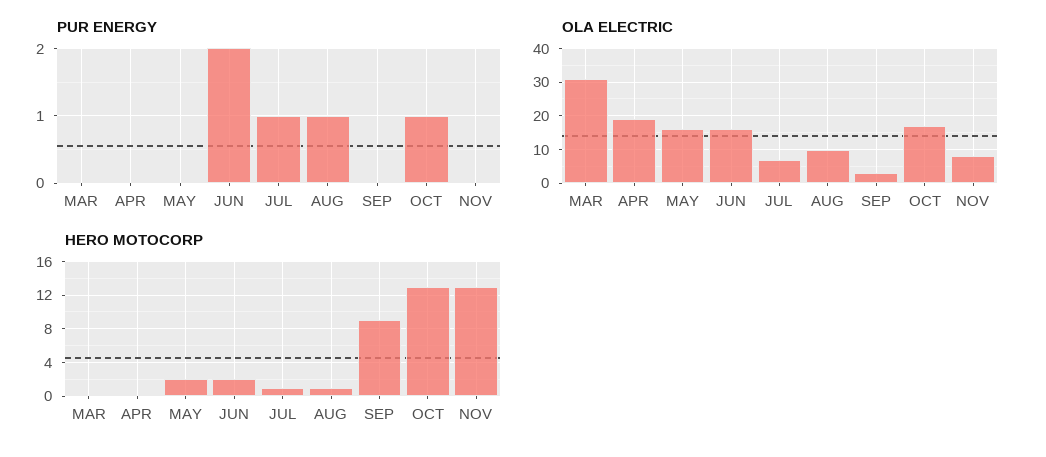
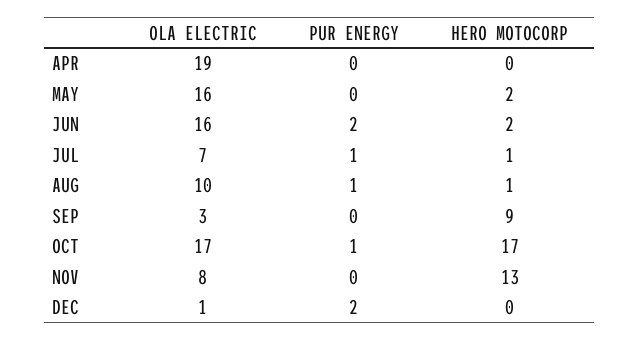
PUR ENERGY, MAR: 0 -> none
OLA ELECTRIC, MAR: 30 -> none
HERO MOTOCORP, MAR: 0 -> none
HERO MOTOCORP, OCT: 13 -> 17
OLA ELECTRIC, DEC: none -> 1
PUR ENERGY, DEC: none -> 2
HERO MOTOCORP, DEC: none -> 0

